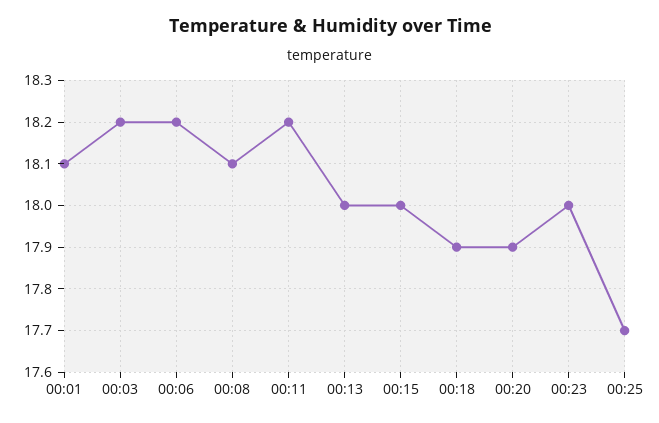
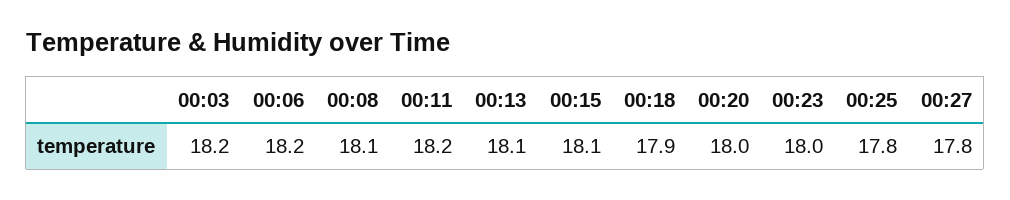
00:01: 18.1 -> none
00:13: 18 -> 18.1
00:15: 18 -> 18.1
00:20: 17.9 -> 18
00:25: 17.7 -> 17.8
00:27: none -> 17.8

